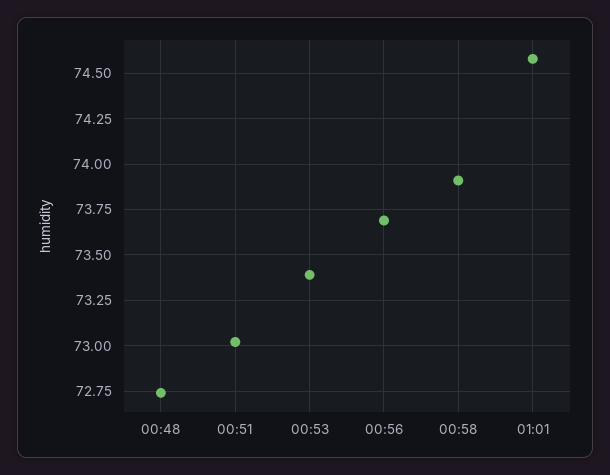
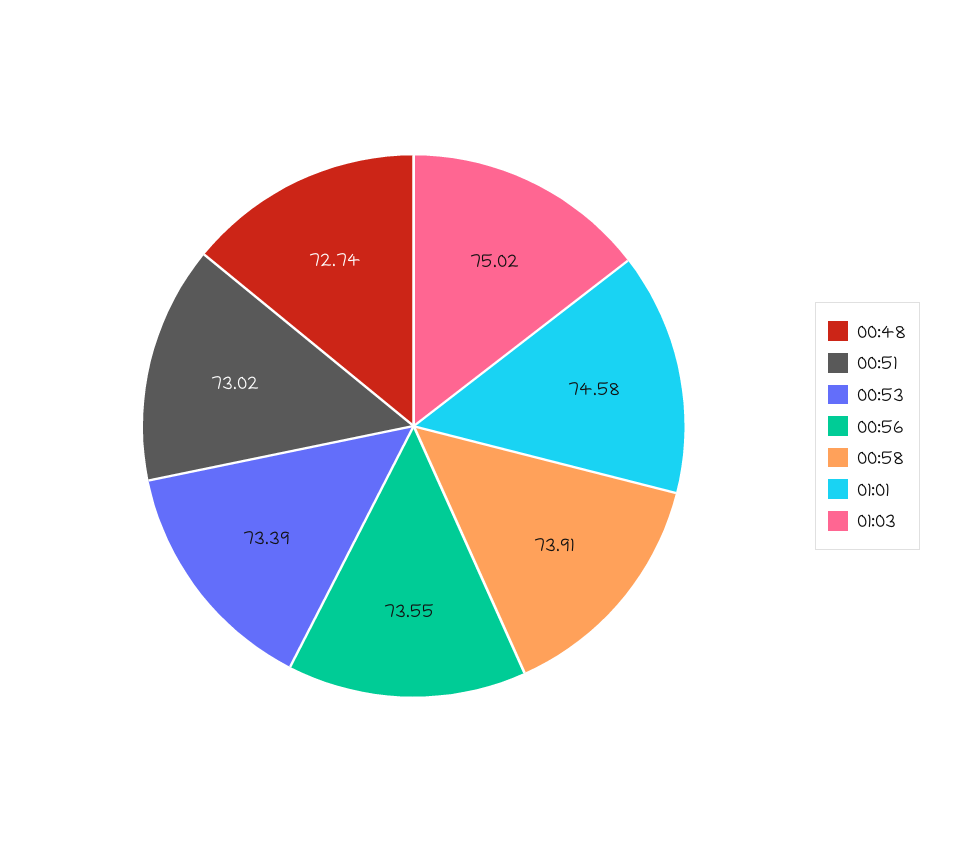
00:56: 73.7 -> 73.55
01:03: none -> 75.02

